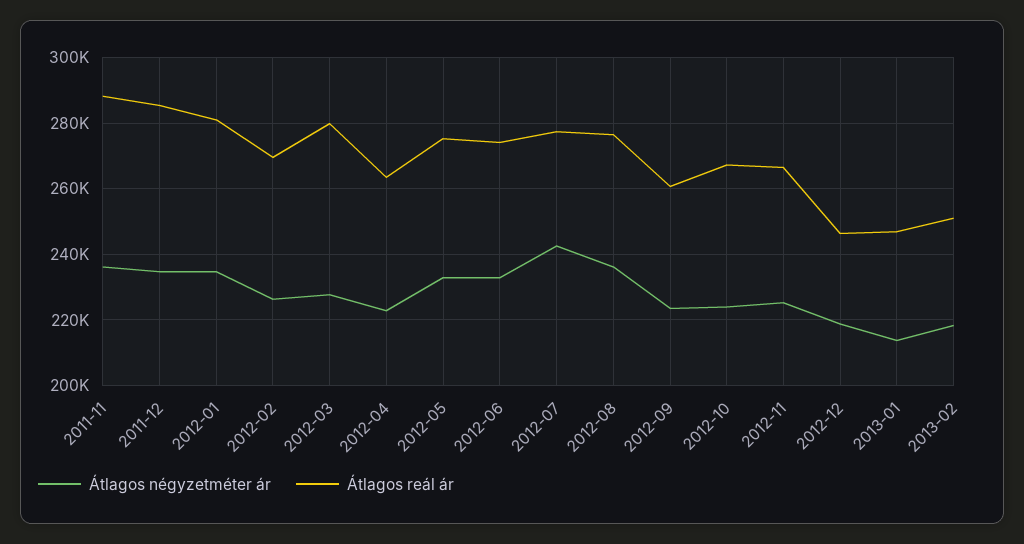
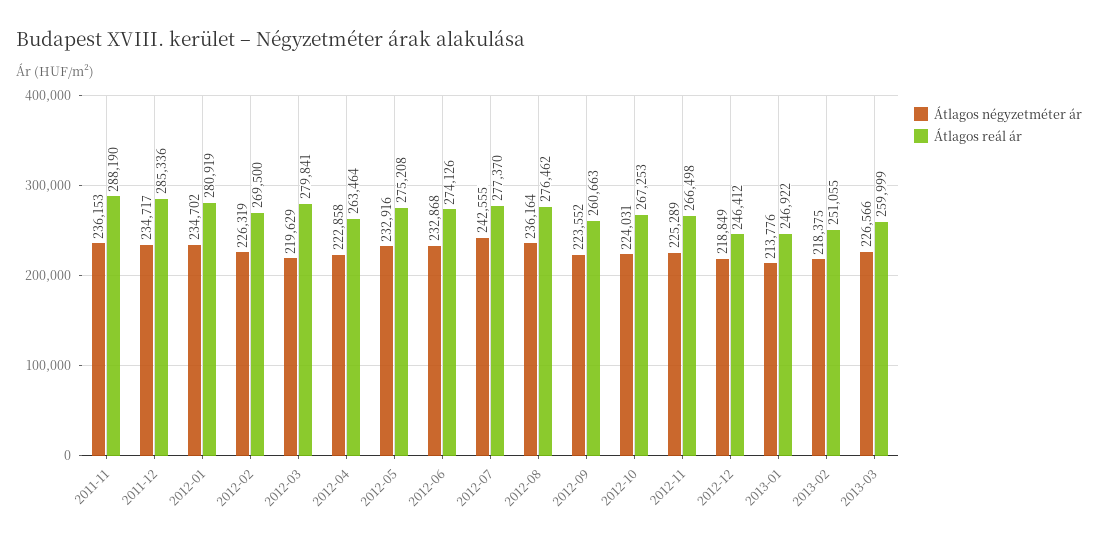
Átlagos négyzetméter ár, 2012-03: 228000 -> 219629
Átlagos négyzetméter ár, 2013-03: none -> 226566
Átlagos reál ár, 2013-03: none -> 259999

